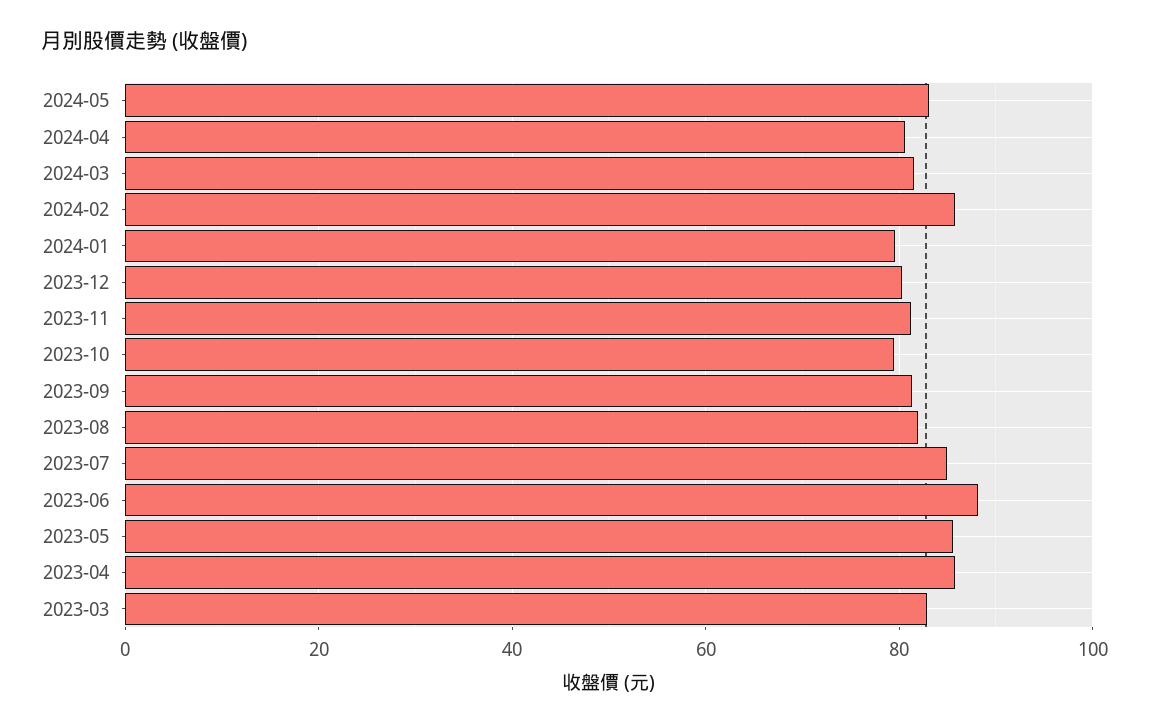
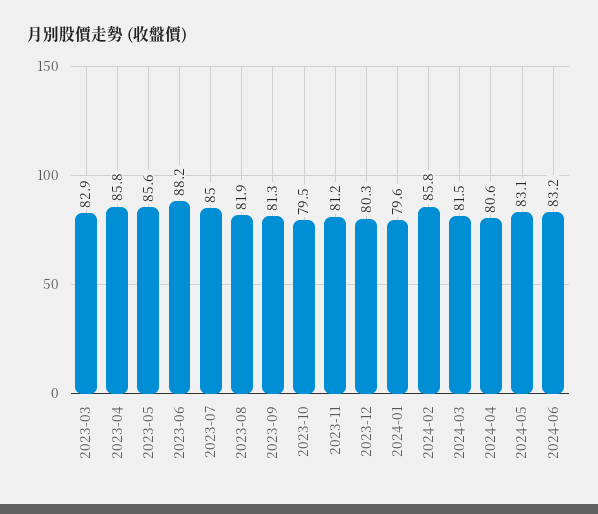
2024-06: none -> 83.2

